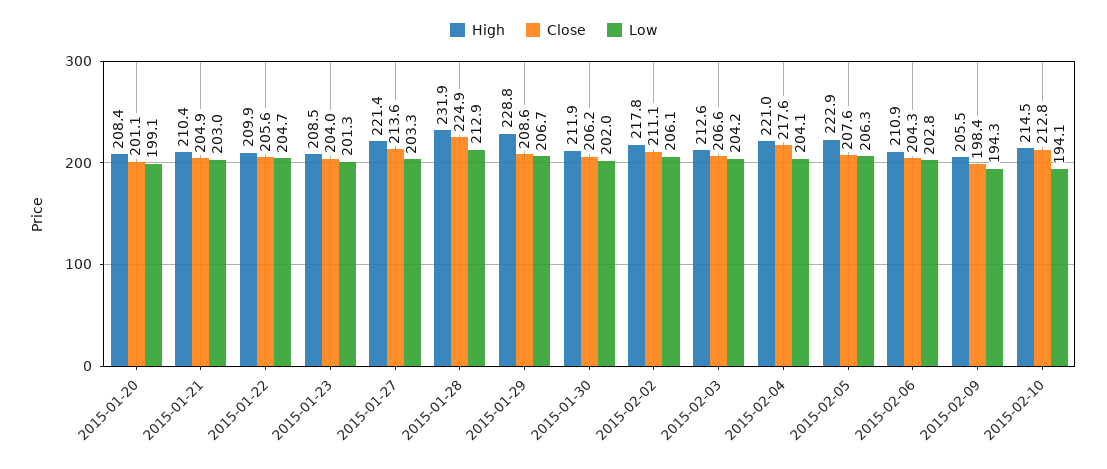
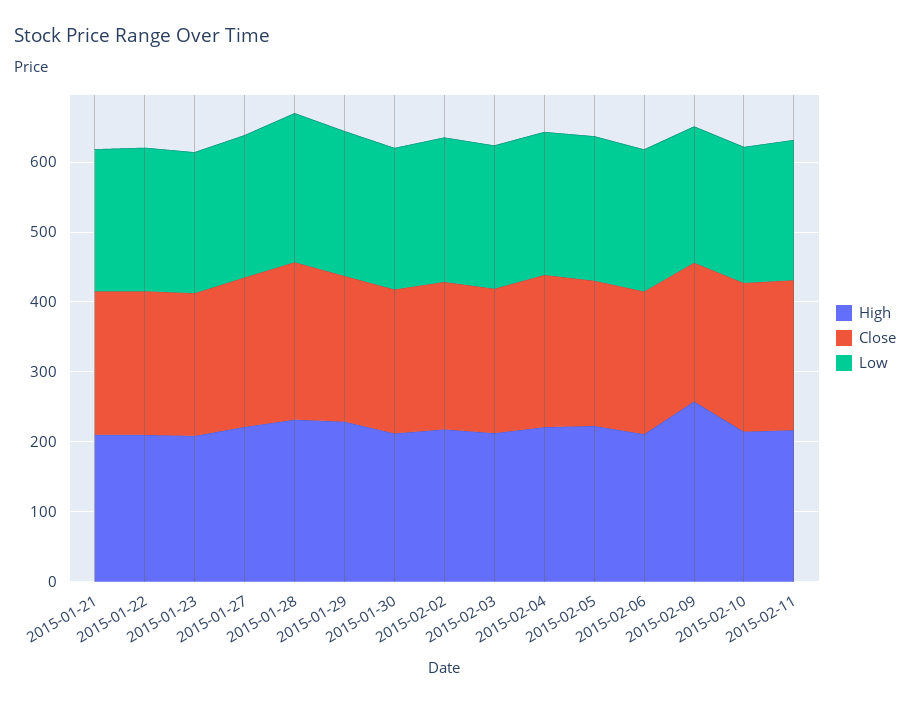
High, 2015-01-20: 208.4 -> none
Close, 2015-01-20: 201.1 -> none
Low, 2015-01-20: 199.1 -> none
High, 2015-02-09: 205.5 -> 260
High, 2015-02-11: none -> 220
Close, 2015-02-11: none -> 220
Low, 2015-02-11: none -> 200

